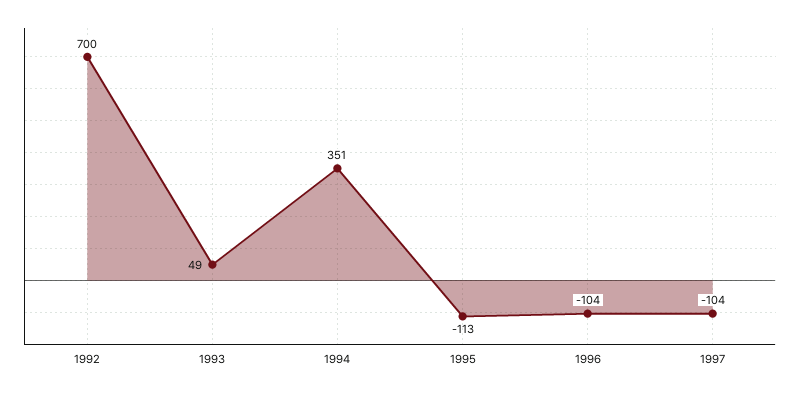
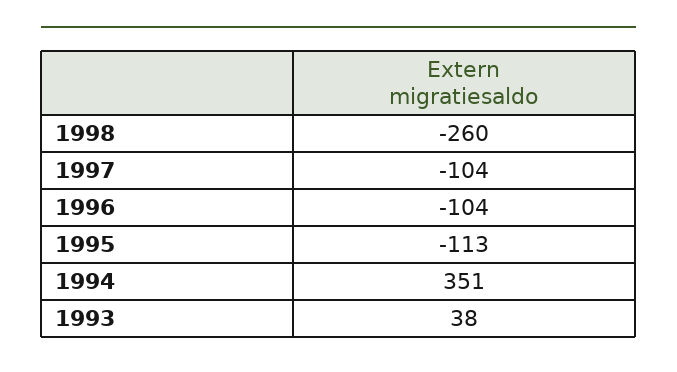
1992: 700 -> none
1993: 49 -> 38
1998: none -> -260

